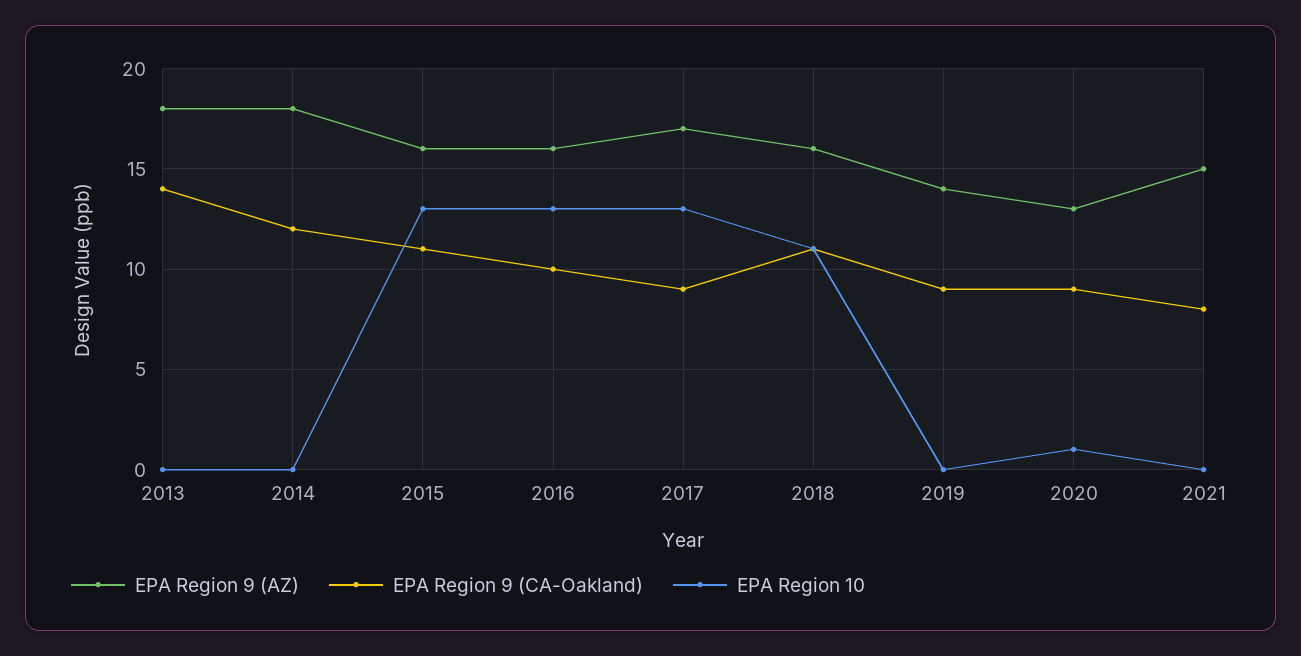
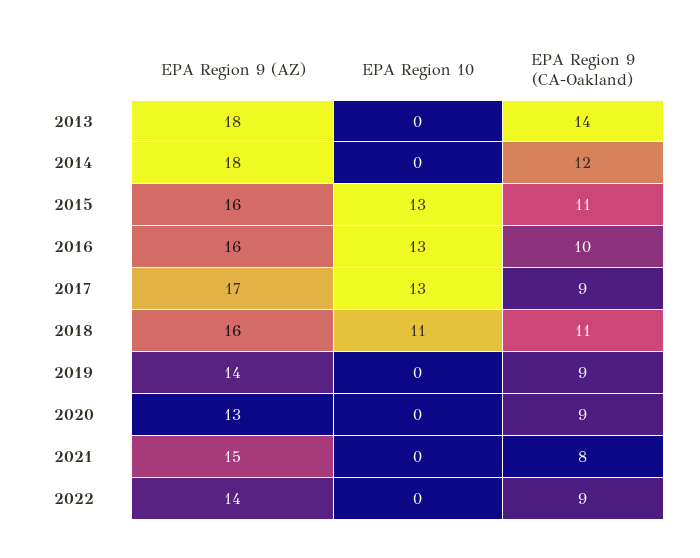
EPA Region 10, 2020: 1 -> 0
EPA Region 9 (AZ), 2022: none -> 14
EPA Region 10, 2022: none -> 0
EPA Region 9 (CA-Oakland), 2022: none -> 9

